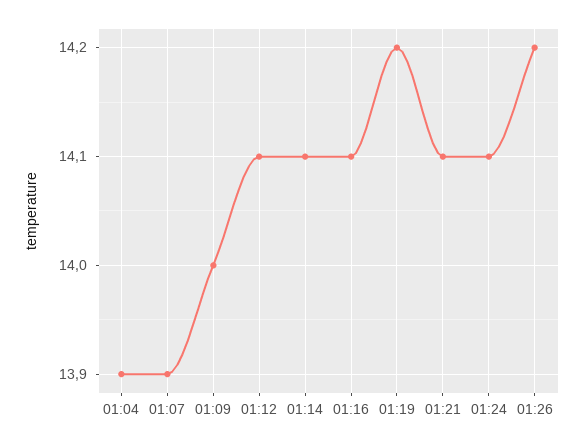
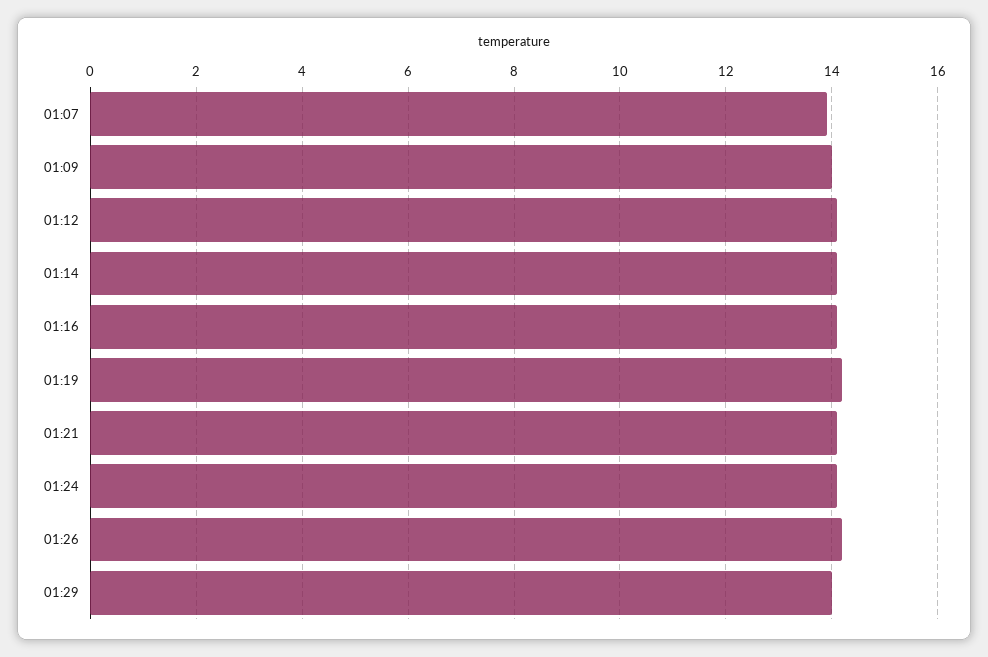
01:04: 13.9 -> none
01:29: none -> 14

